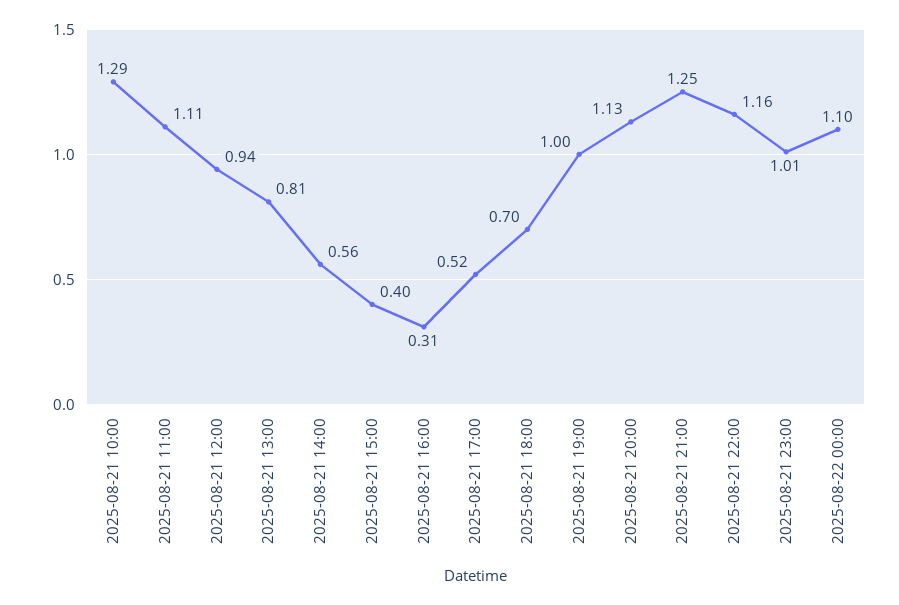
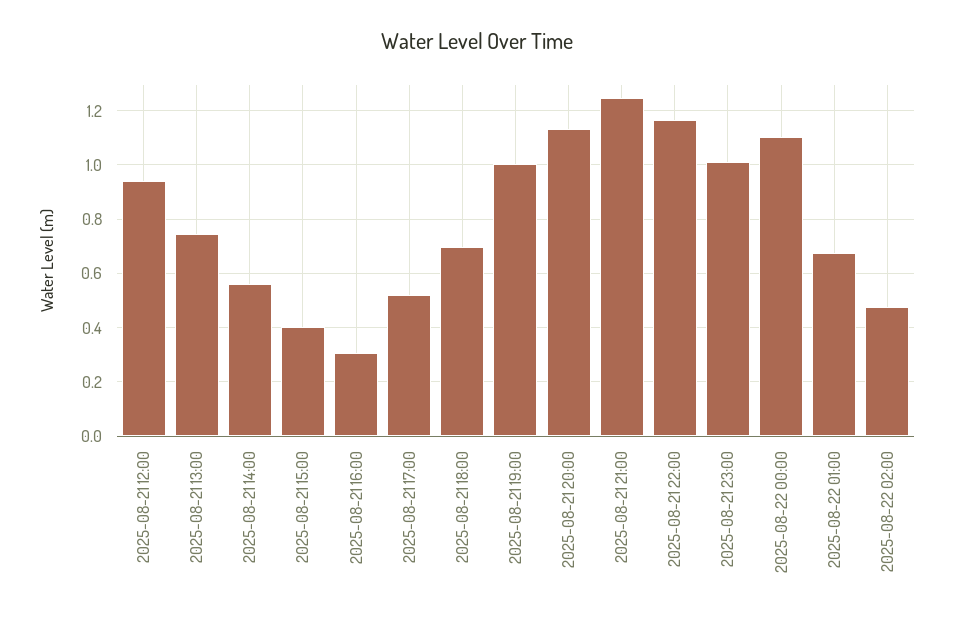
2025-08-21 10:00: 1.29 -> none
2025-08-21 11:00: 1.11 -> none
2025-08-21 13:00: 0.81 -> 0.75
2025-08-22 01:00: none -> 0.675
2025-08-22 02:00: none -> 0.475

